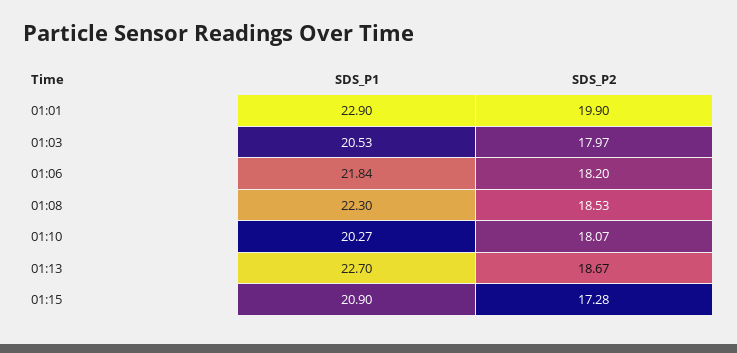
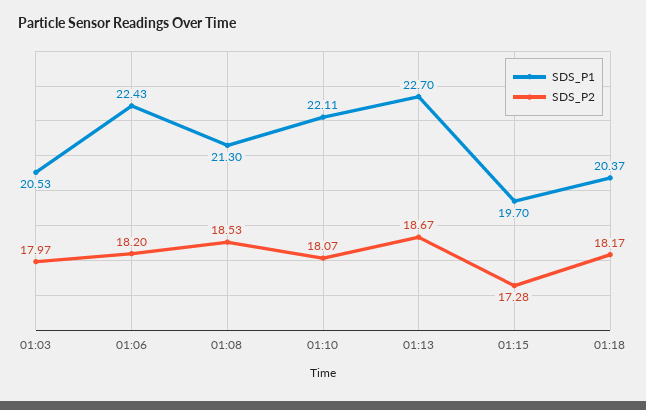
SDS_P1, 01:01: 22.9 -> none
SDS_P2, 01:01: 19.9 -> none
SDS_P1, 01:06: 21.84 -> 22.43
SDS_P1, 01:08: 22.3 -> 21.3
SDS_P1, 01:10: 20.27 -> 22.11
SDS_P1, 01:15: 20.9 -> 19.7
SDS_P1, 01:18: none -> 20.37
SDS_P2, 01:18: none -> 18.17

